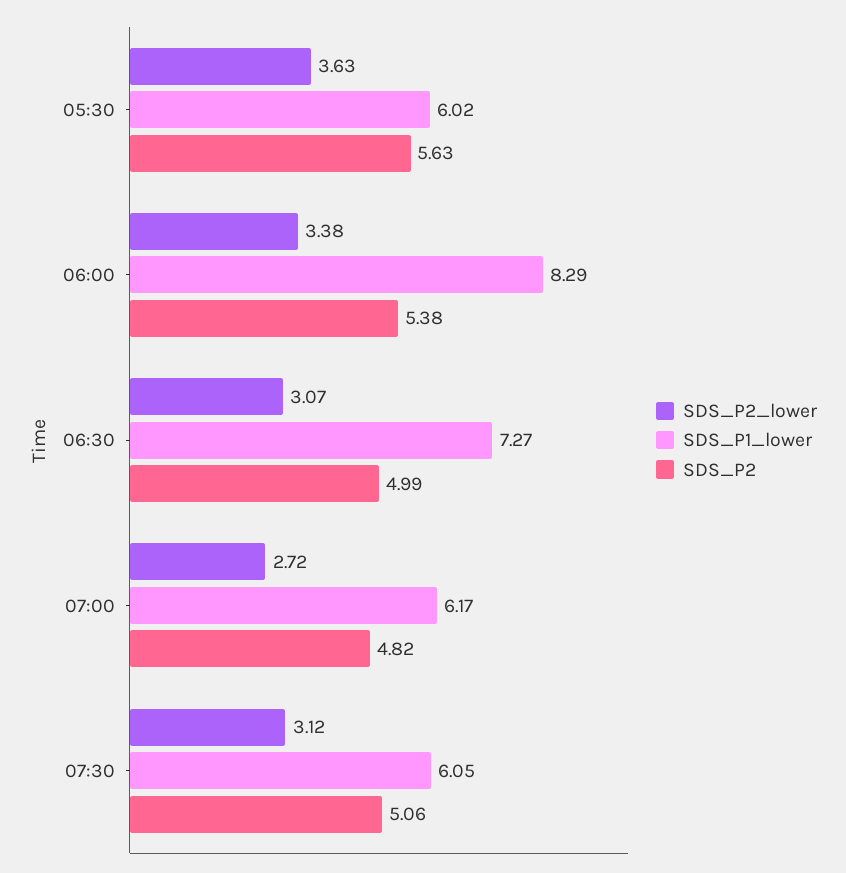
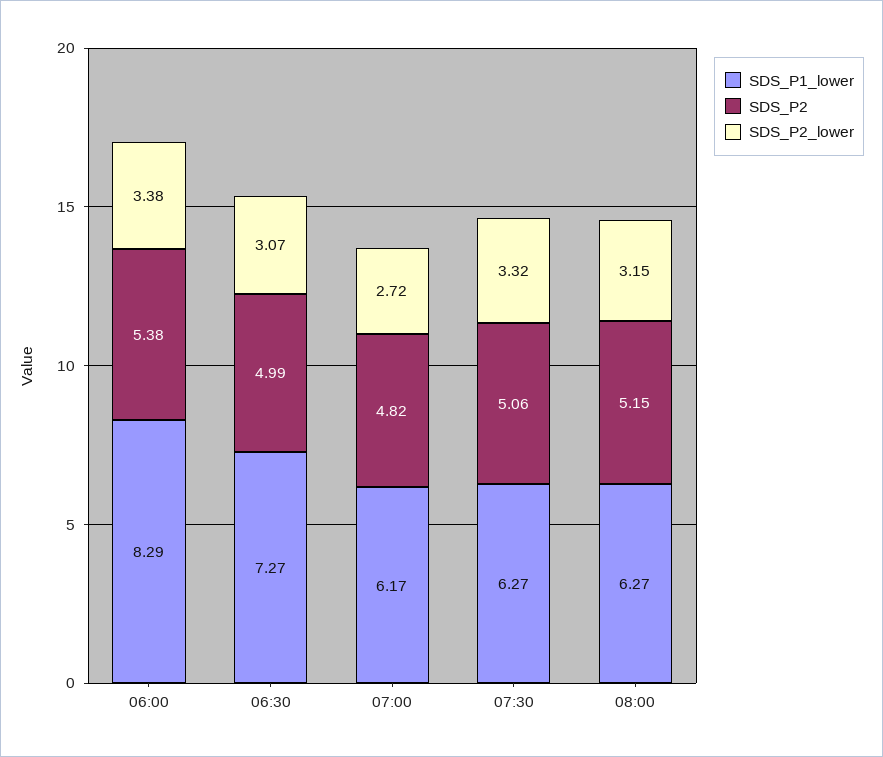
SDS_P2_lower, 05:30: 3.63 -> none
SDS_P1_lower, 05:30: 6.02 -> none
SDS_P2, 05:30: 5.63 -> none
SDS_P2_lower, 07:30: 3.12 -> 3.32
SDS_P1_lower, 07:30: 6.05 -> 6.27
SDS_P1_lower, 08:00: none -> 6.27
SDS_P2, 08:00: none -> 5.15
SDS_P2_lower, 08:00: none -> 3.15

